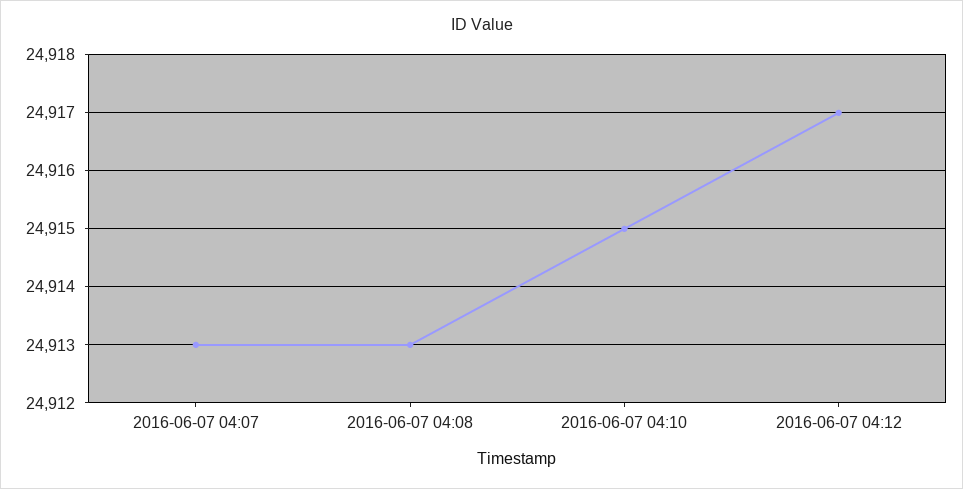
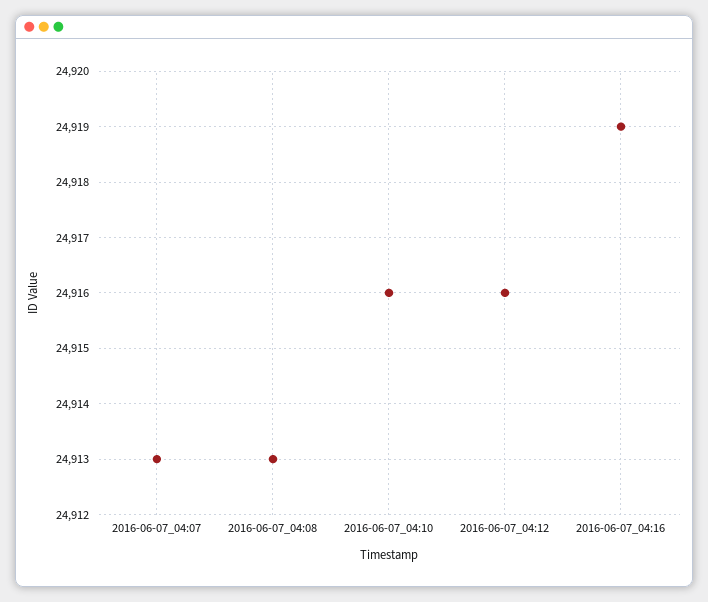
2016-06-07 04:10: 24915 -> 24916
2016-06-07 04:12: 24917 -> 24916
2016-06-07_04:16: none -> 24919

